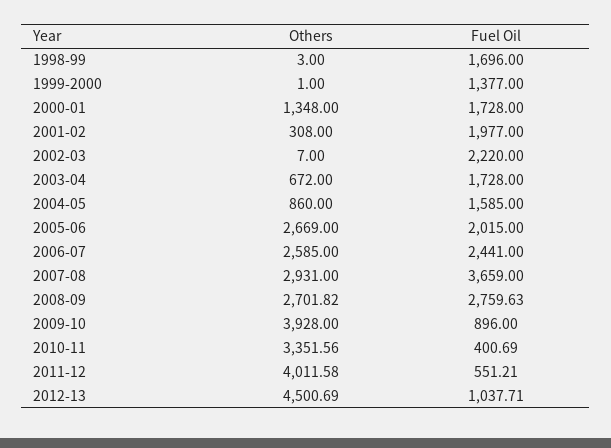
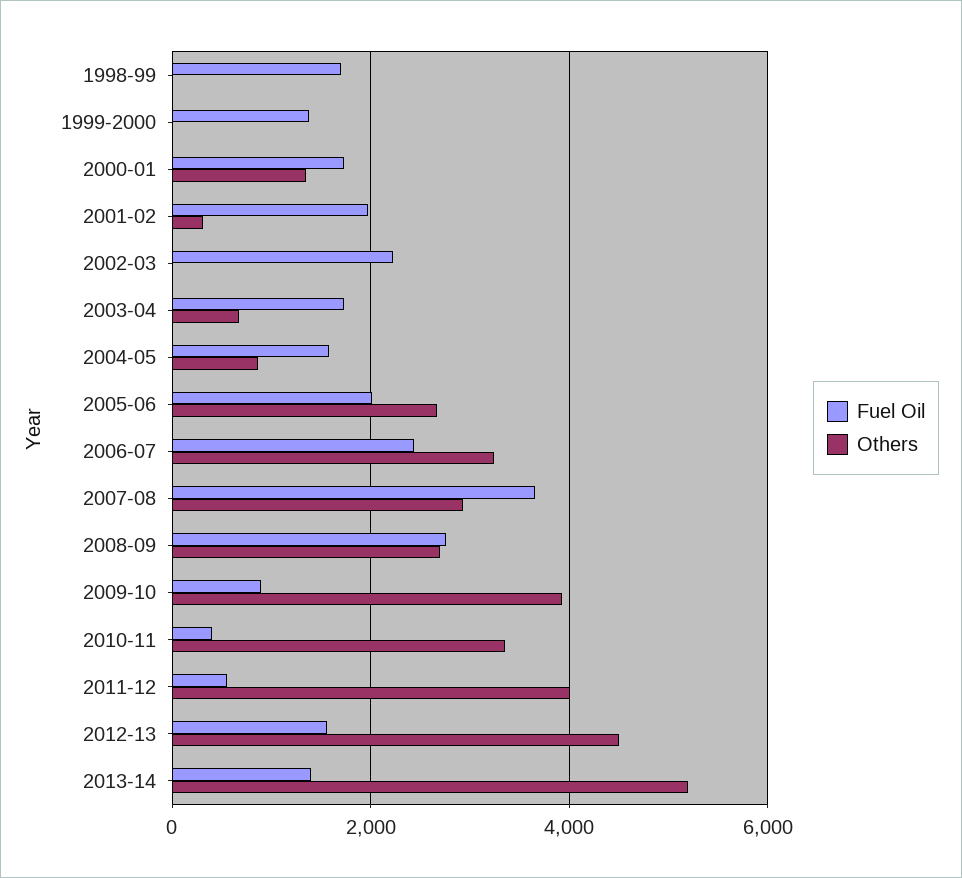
Others, 2006-07: 2585 -> 3200
Fuel Oil, 2012-13: 1037.71 -> 1600
Fuel Oil, 2013-14: none -> 1400
Others, 2013-14: none -> 5200

